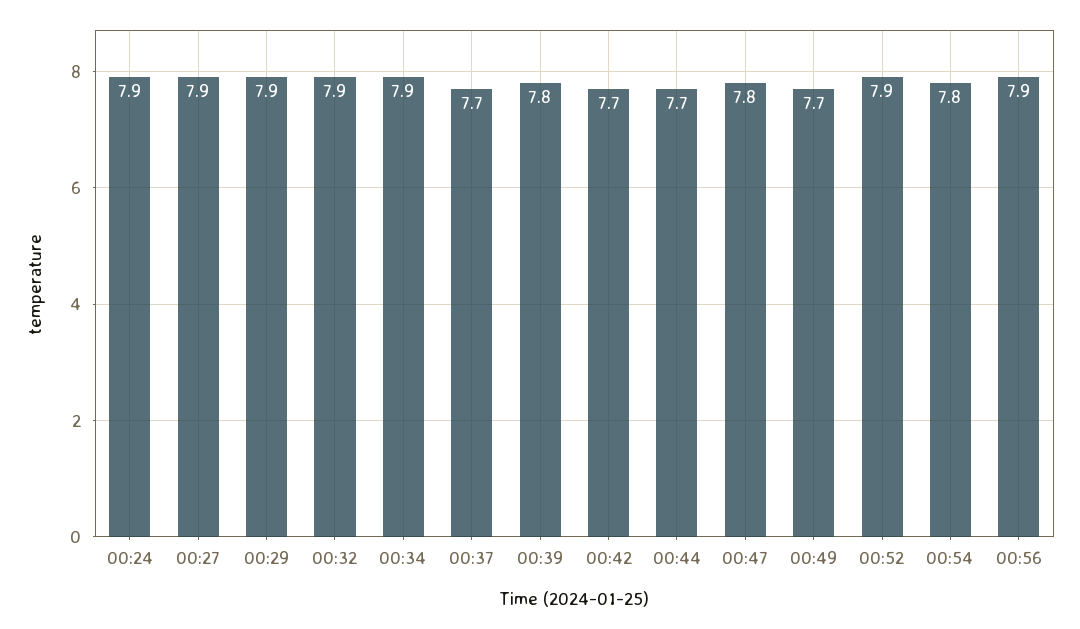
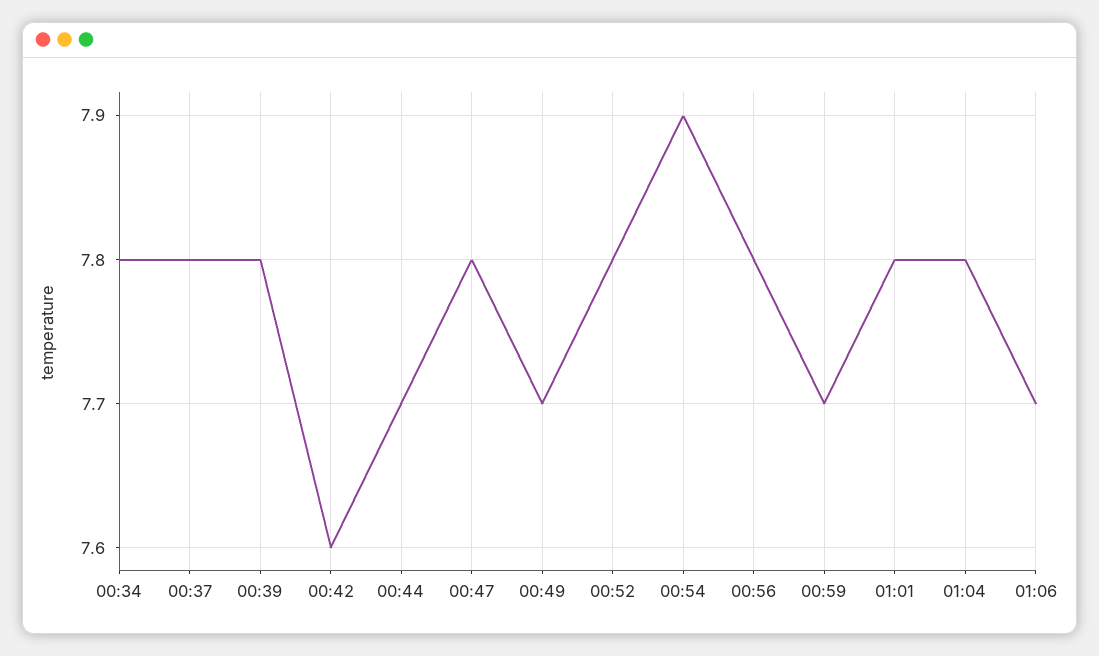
00:24: 7.9 -> none
00:27: 7.9 -> none
00:29: 7.9 -> none
00:32: 7.9 -> none
00:34: 7.9 -> 7.8
00:37: 7.7 -> 7.8
00:42: 7.7 -> 7.6
00:52: 7.9 -> 7.8
00:54: 7.8 -> 7.9
00:56: 7.9 -> 7.8
00:59: none -> 7.7
01:01: none -> 7.8
01:04: none -> 7.8
01:06: none -> 7.7

